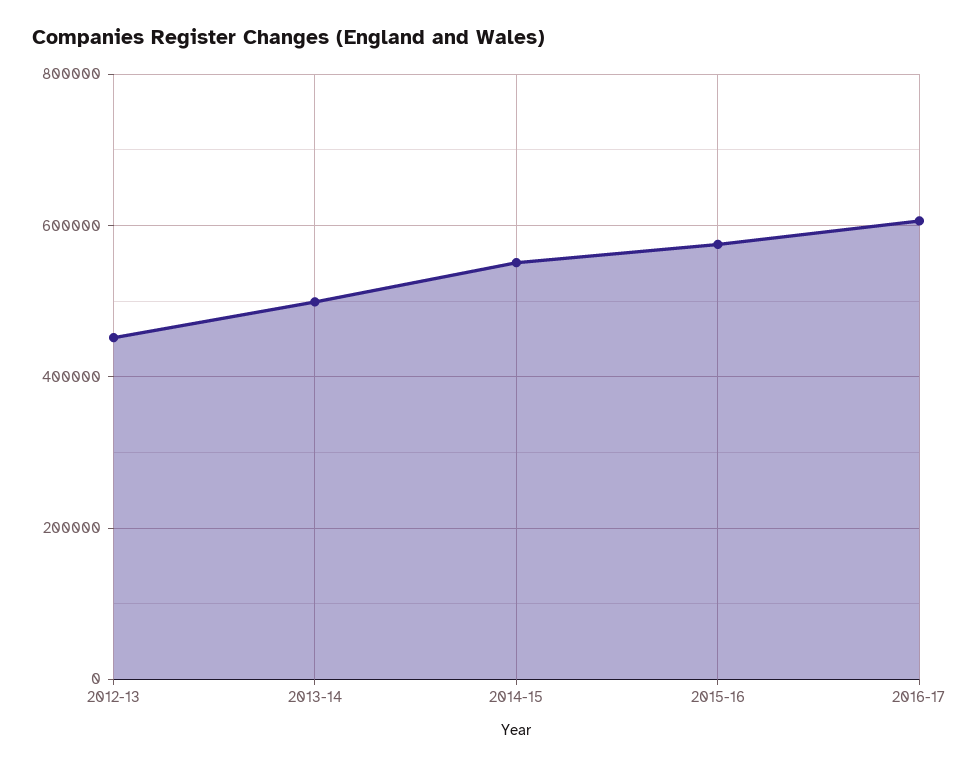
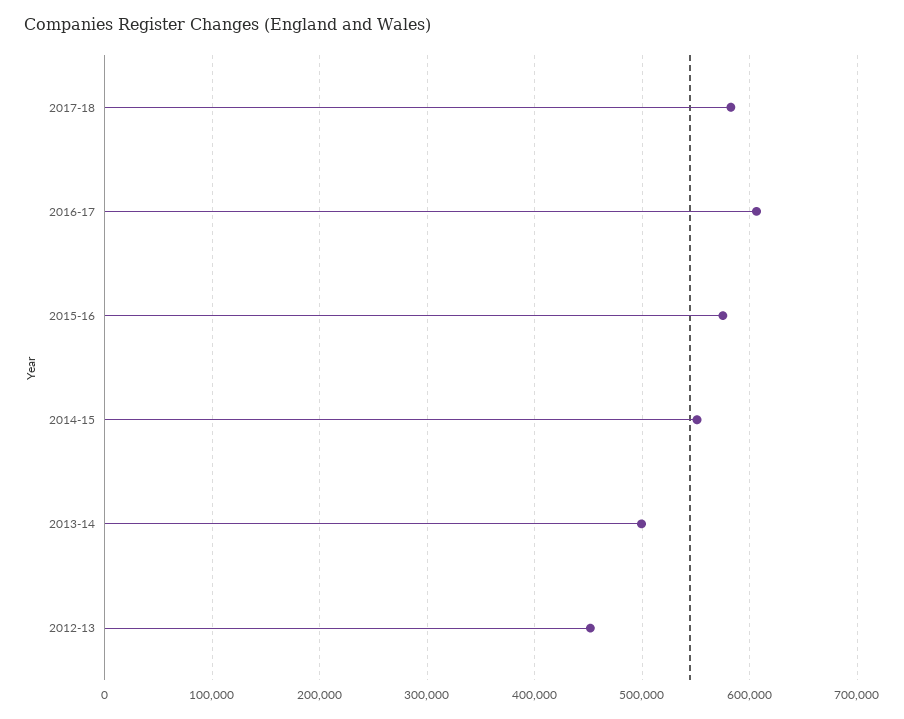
2017-18: none -> 580000

